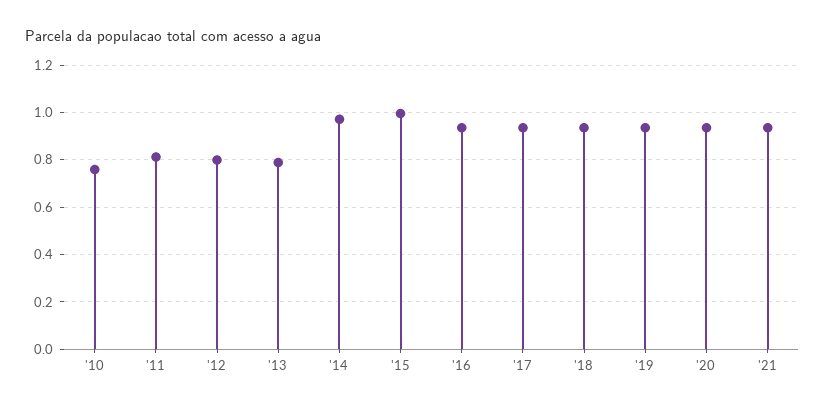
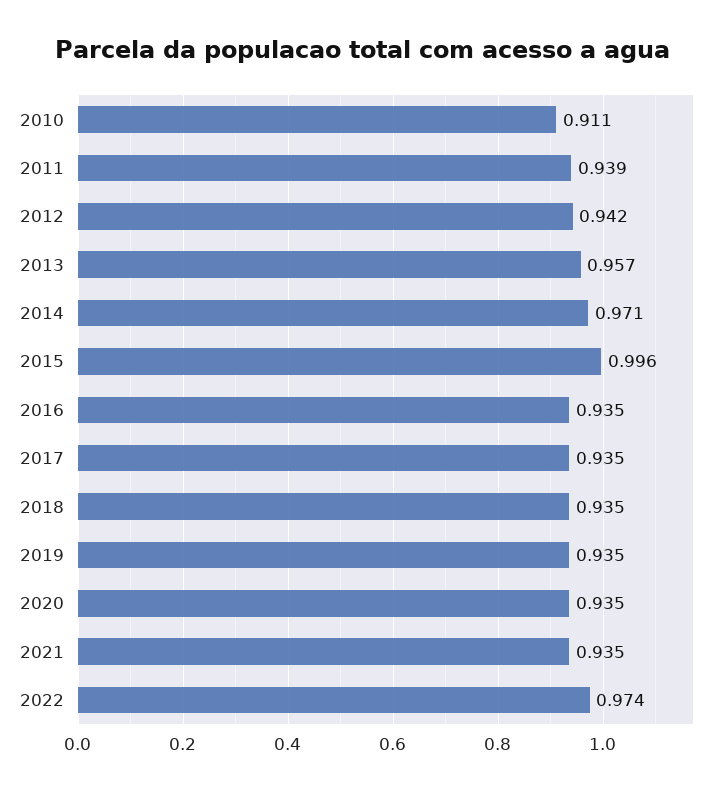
'10: 0.75 -> 0.911
'11: 0.8 -> 0.939
'12: 0.8 -> 0.942
'13: 0.8 -> 0.957
2022: none -> 0.974

